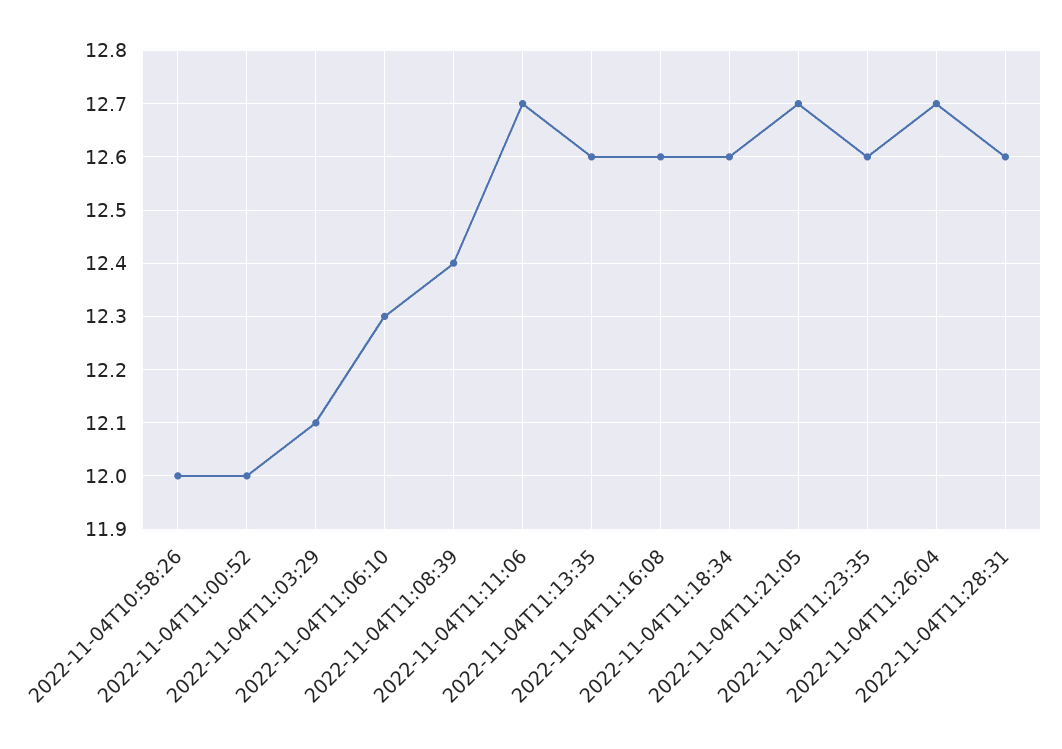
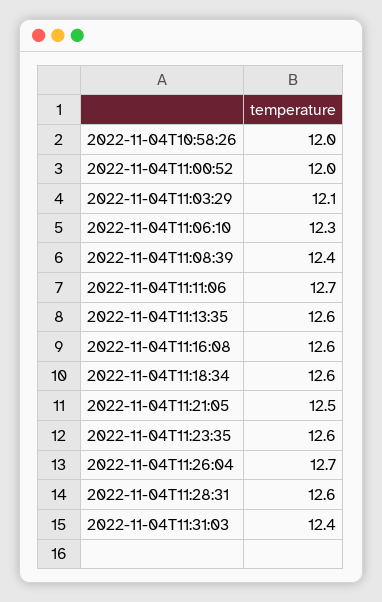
2022-11-04T11:21:05: 12.7 -> 12.5
2022-11-04T11:31:03: none -> 12.4

